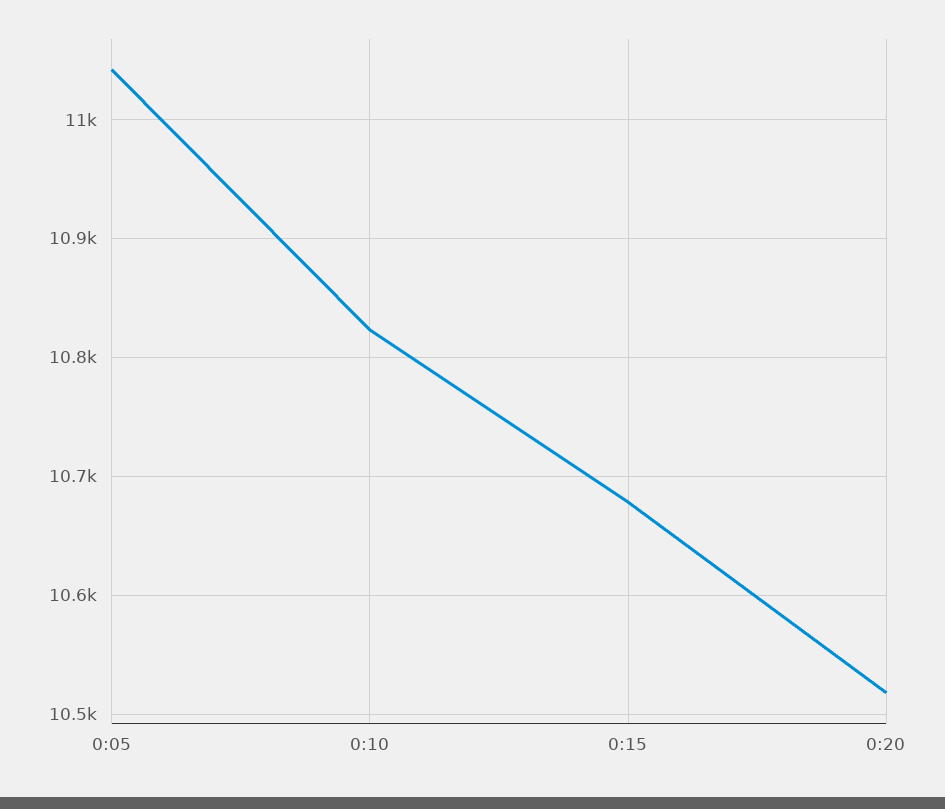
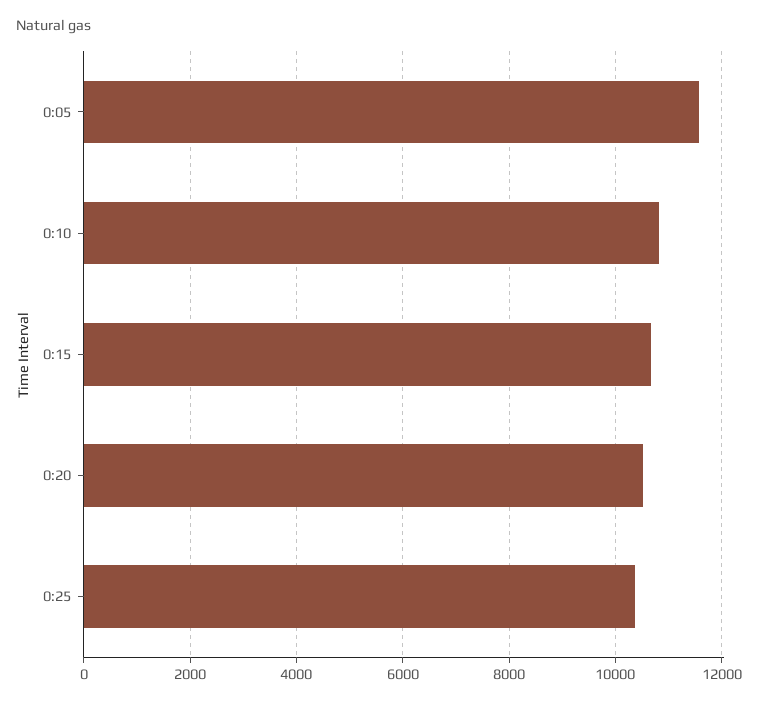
0:05: 11040 -> 11600
0:25: none -> 10400

